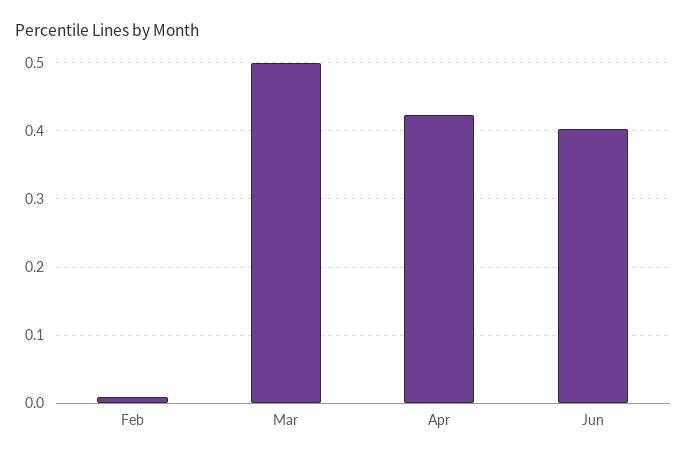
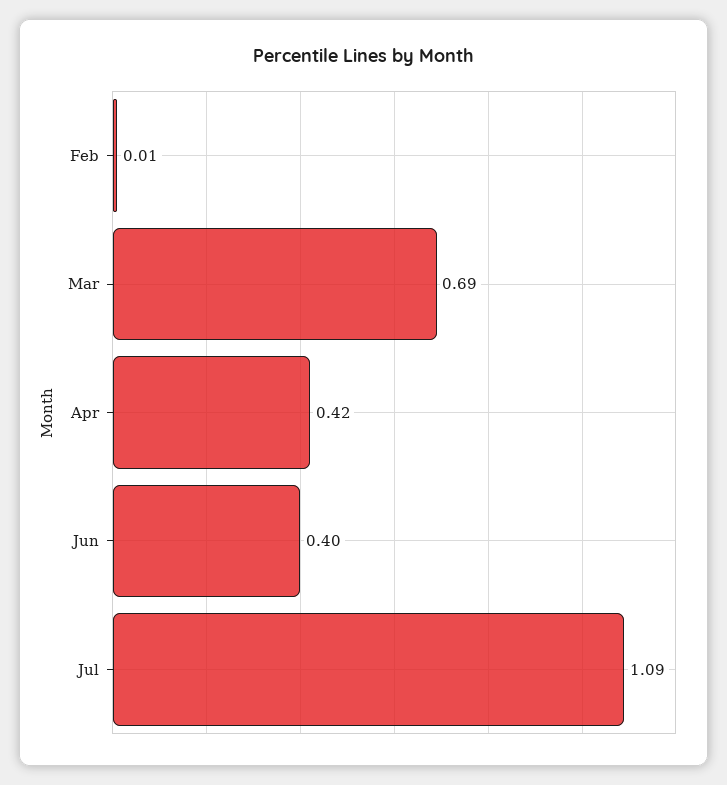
Mar: 0.5 -> 0.69
Jul: none -> 1.09

